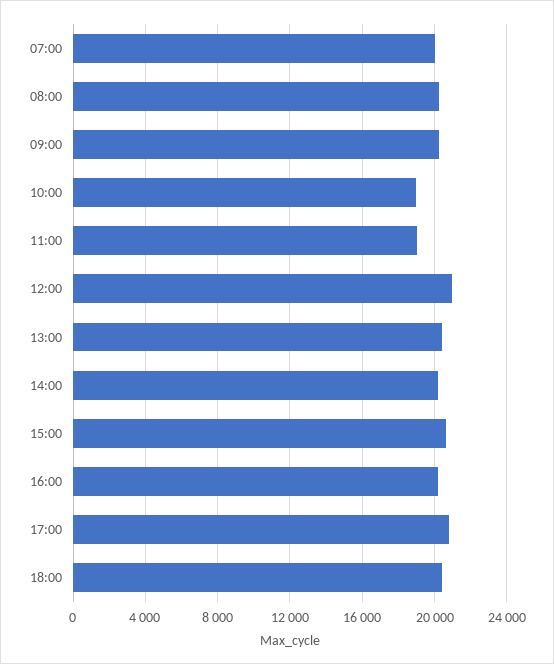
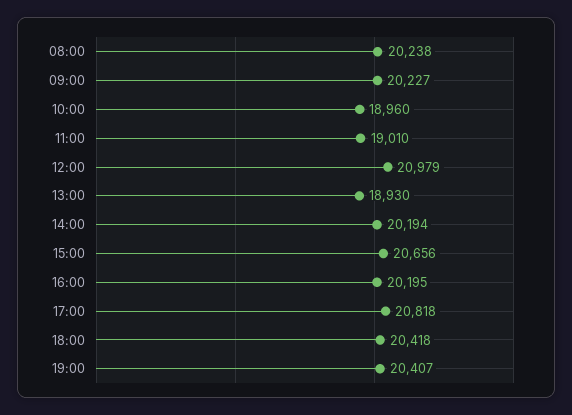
07:00: 20000 -> none
13:00: 20500 -> 18930
19:00: none -> 20407

